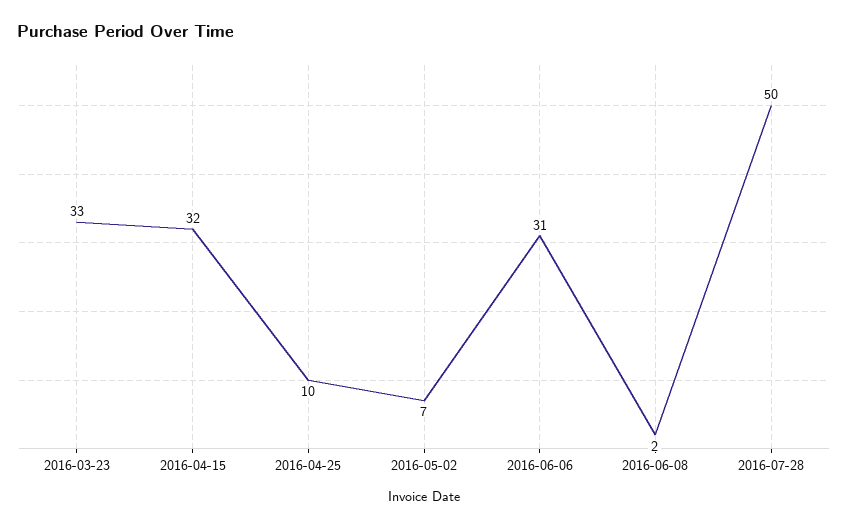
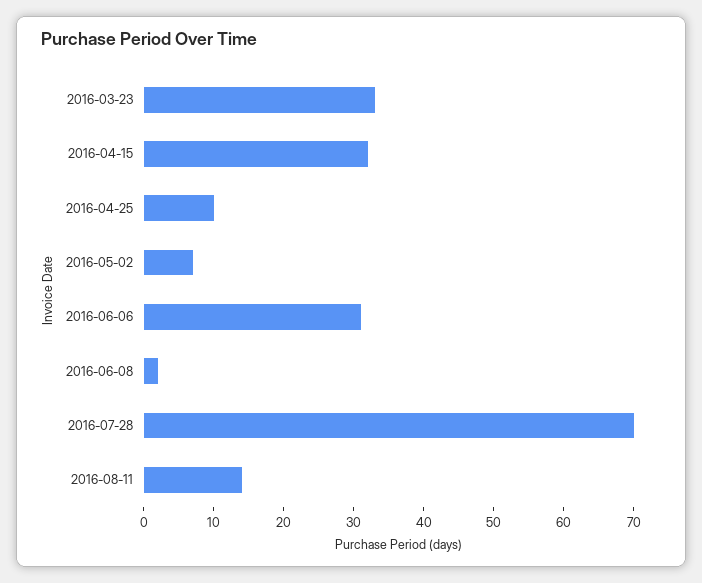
2016-07-28: 50 -> 70
2016-08-11: none -> 15

